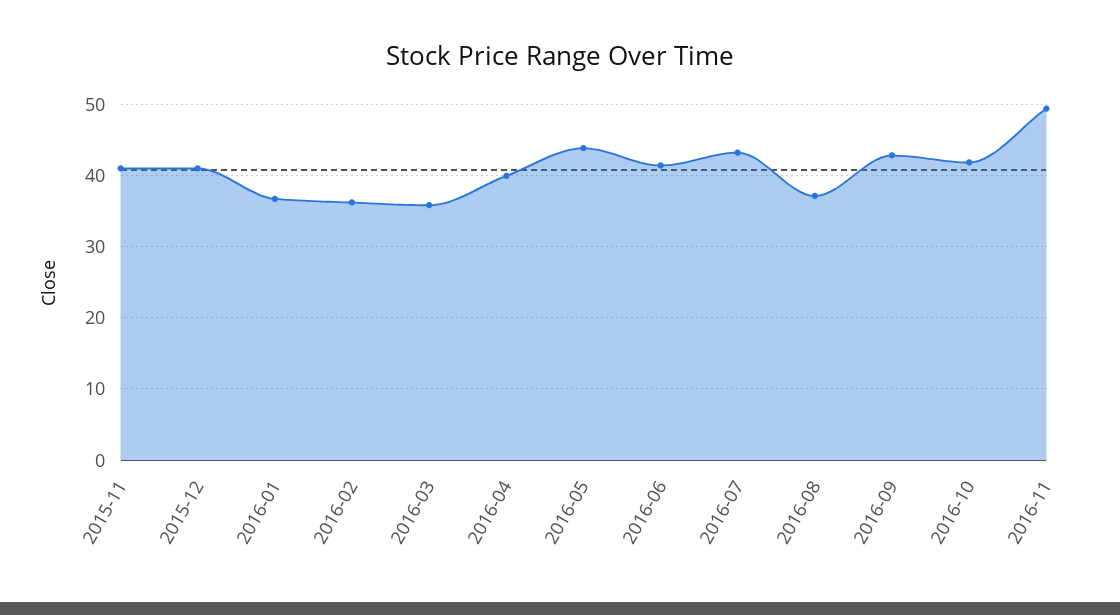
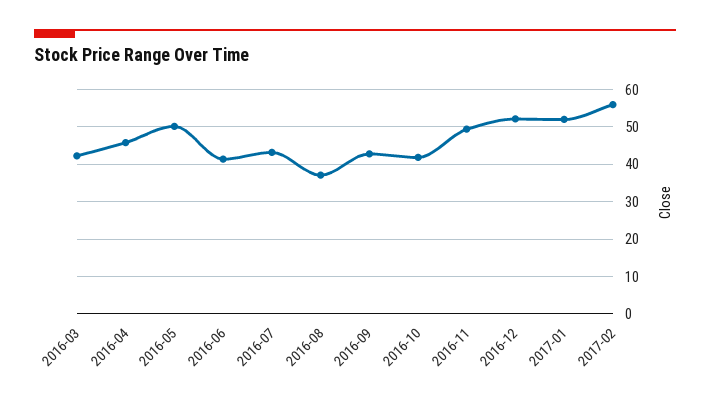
2015-11: 41 -> none
2015-12: 41 -> none
2016-01: 37 -> none
2016-02: 36 -> none
2016-03: 36 -> 42
2016-04: 40 -> 46
2016-05: 44 -> 50
2016-12: none -> 52
2017-01: none -> 52
2017-02: none -> 56

